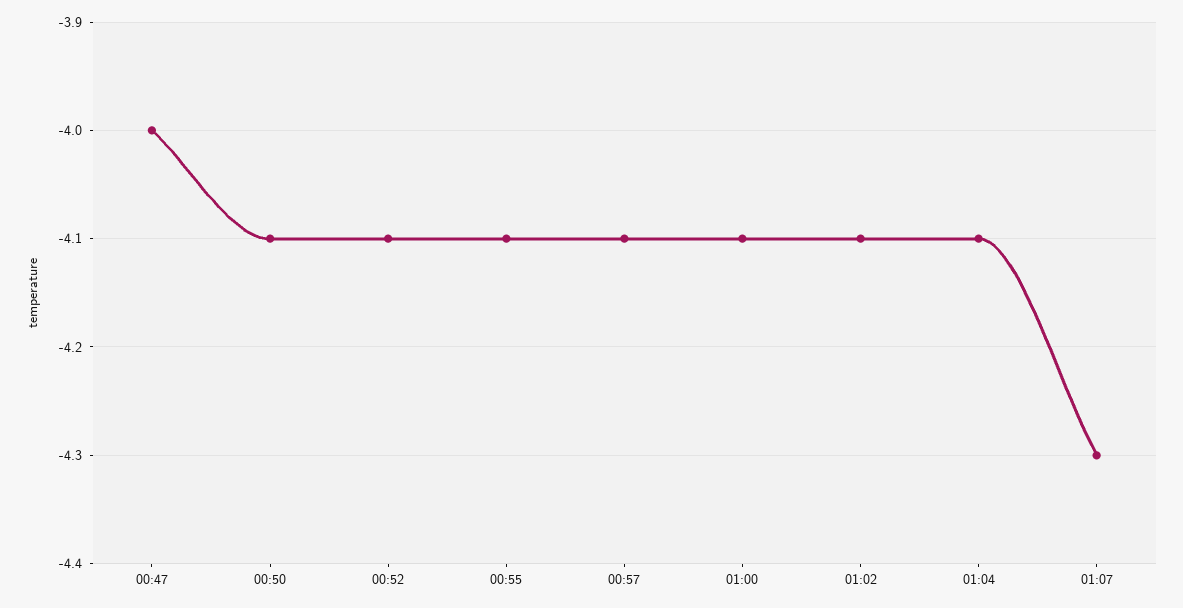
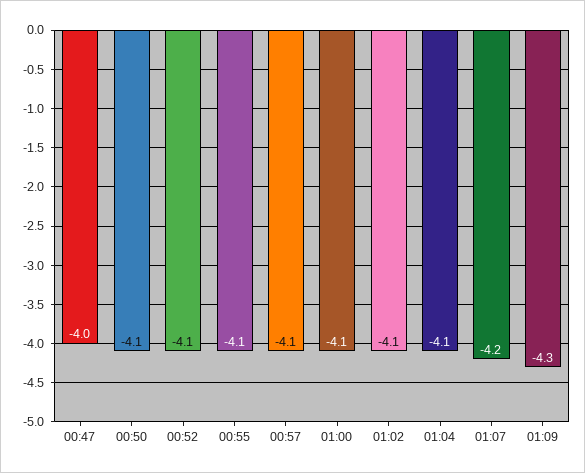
01:07: -4.3 -> -4.2
01:09: none -> -4.3

